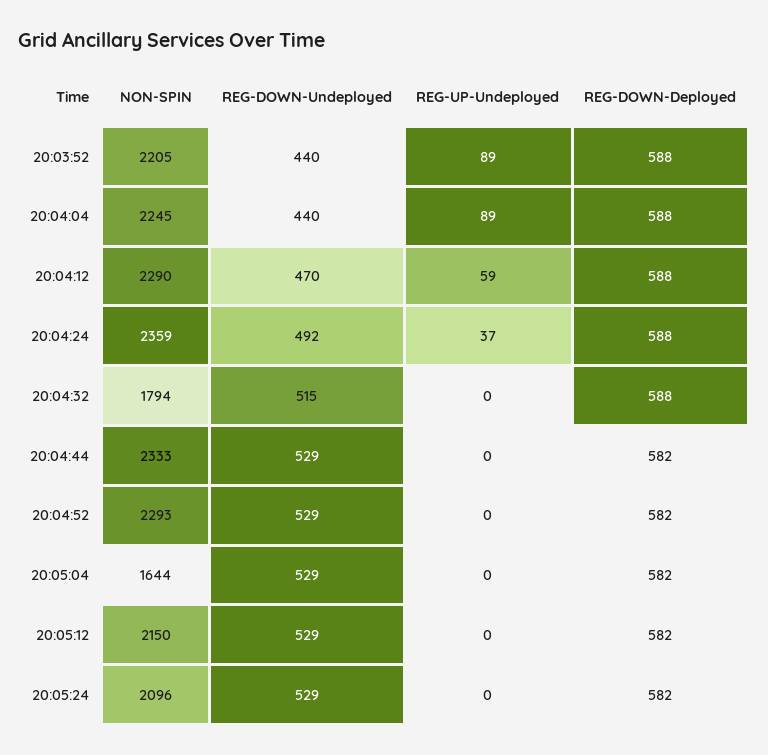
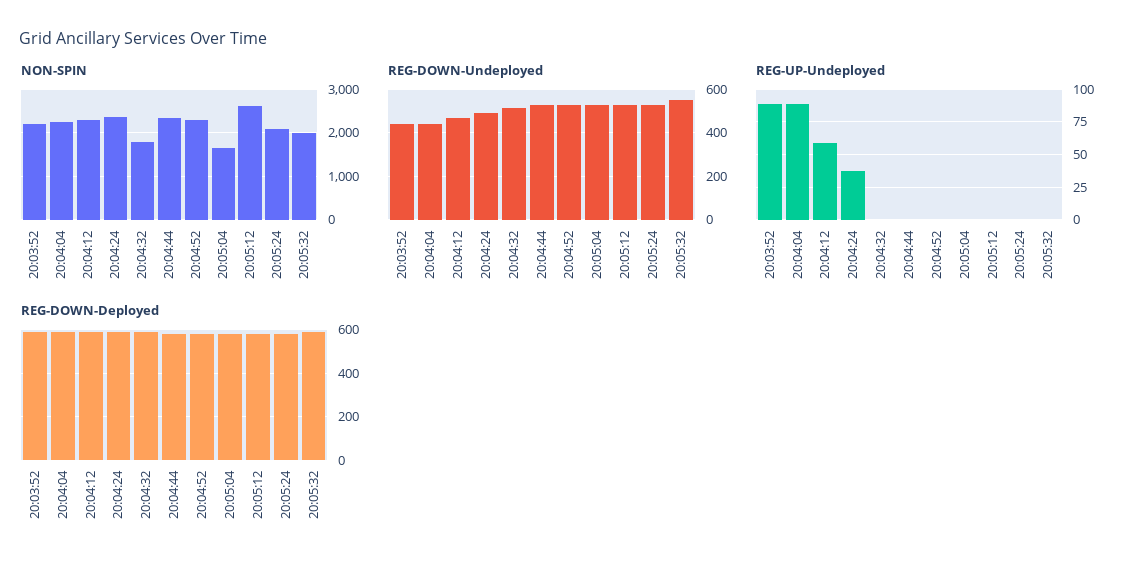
NON-SPIN, 20:05:12: 2150 -> 2600
NON-SPIN, 20:05:32: none -> 2000
REG-DOWN-Undeployed, 20:05:32: none -> 550
REG-UP-Undeployed, 20:05:32: none -> 0
REG-DOWN-Deployed, 20:05:32: none -> 600

